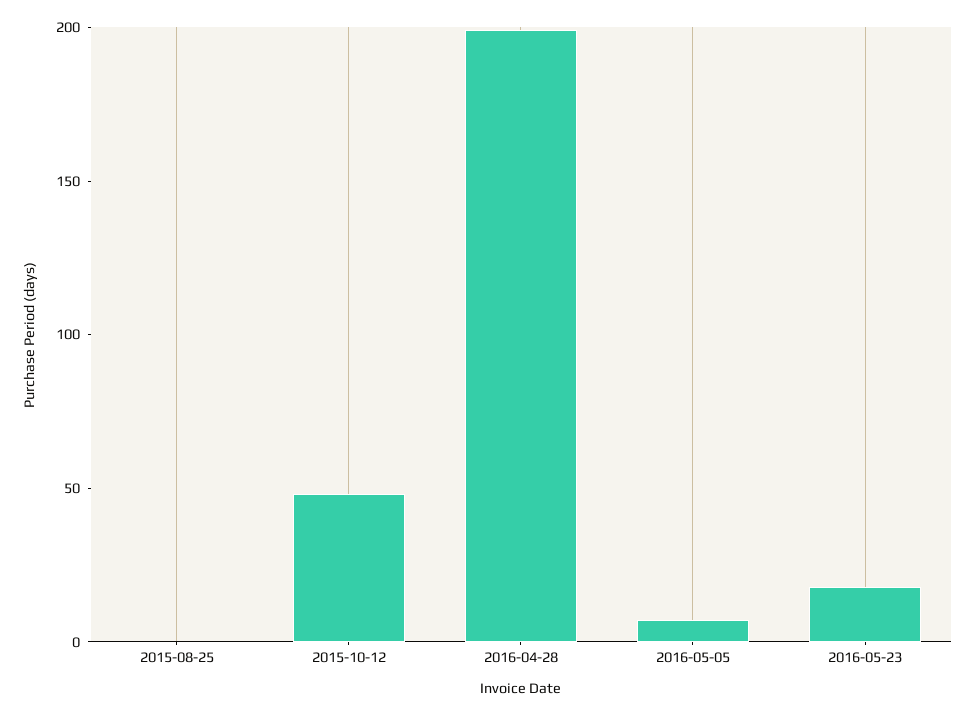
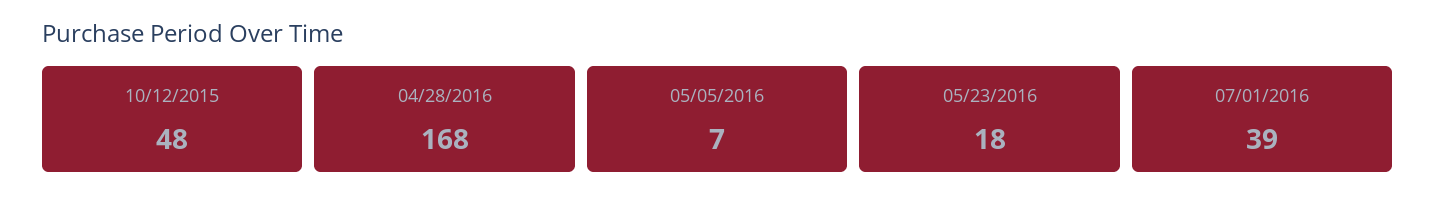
2015-08-25: 0 -> none
2016-04-28: 200 -> 168
07/01/2016: none -> 39

